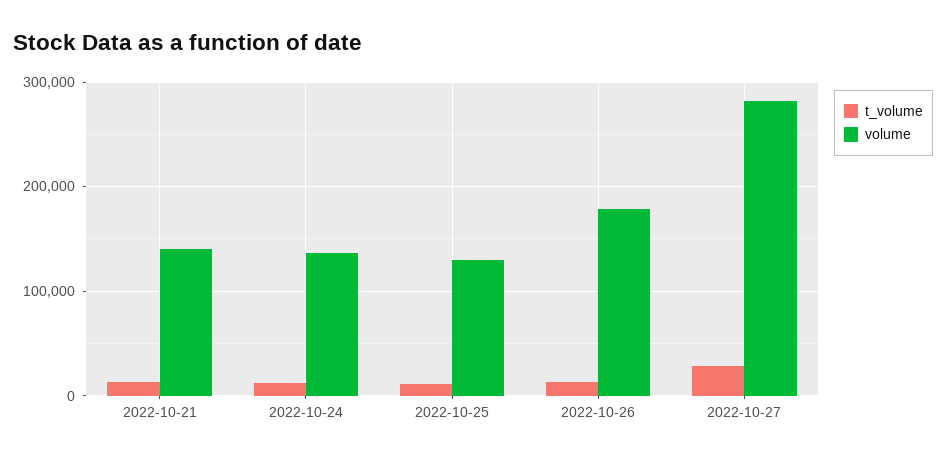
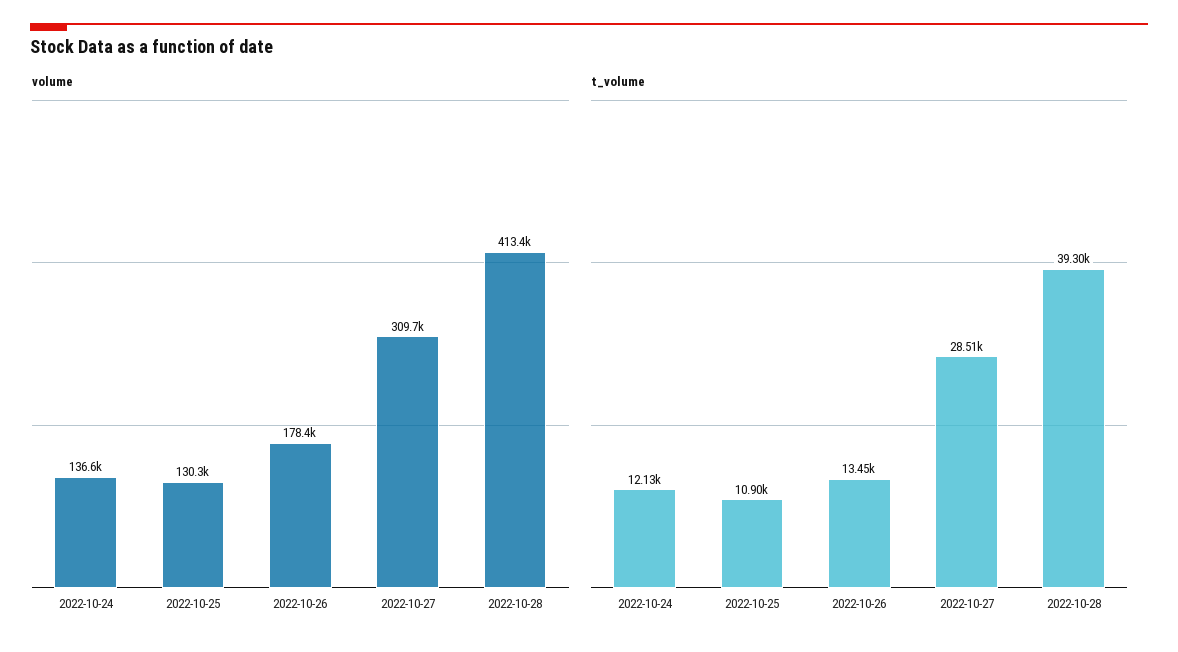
t_volume, 2022-10-21: 10000 -> none
volume, 2022-10-21: 140000 -> none
volume, 2022-10-27: 280000 -> 309700
volume, 2022-10-28: none -> 413400
t_volume, 2022-10-28: none -> 39300

